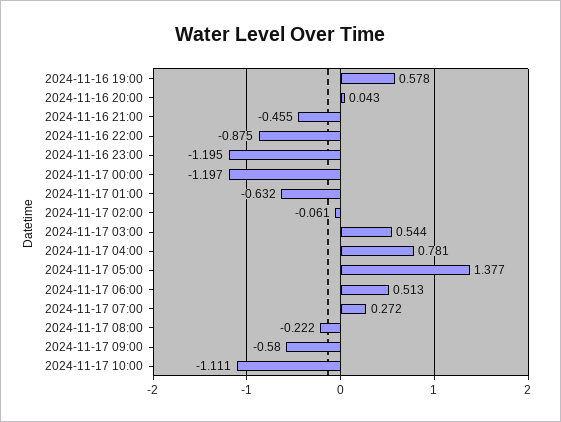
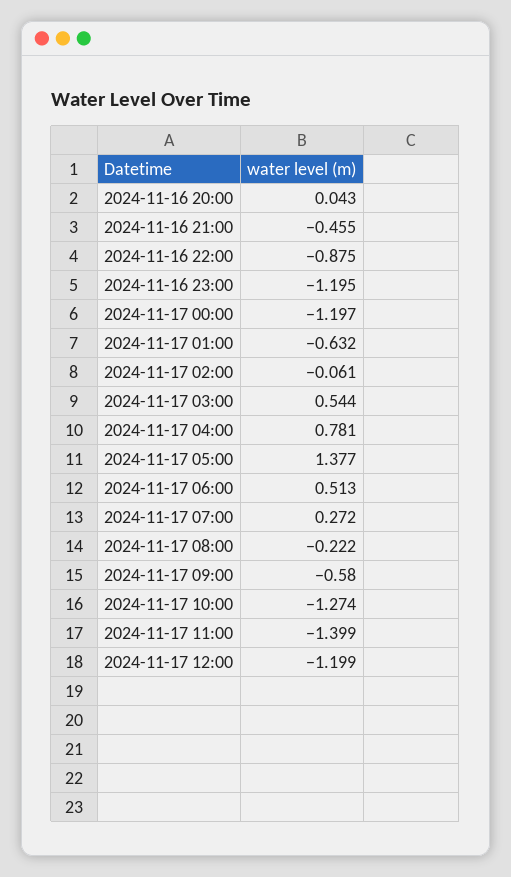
2024-11-16 19:00: 0.578 -> none
2024-11-17 10:00: -1.111 -> -1.274
2024-11-17 11:00: none -> -1.399
2024-11-17 12:00: none -> -1.199

